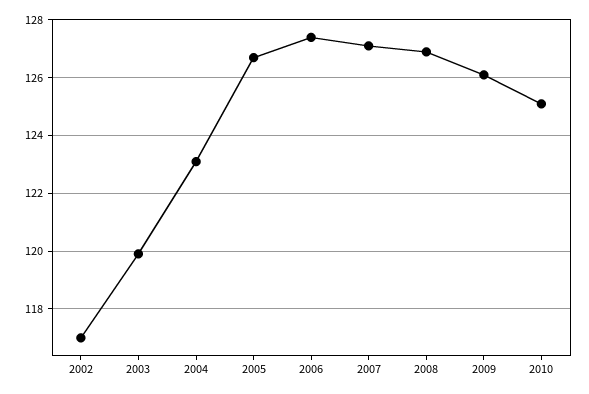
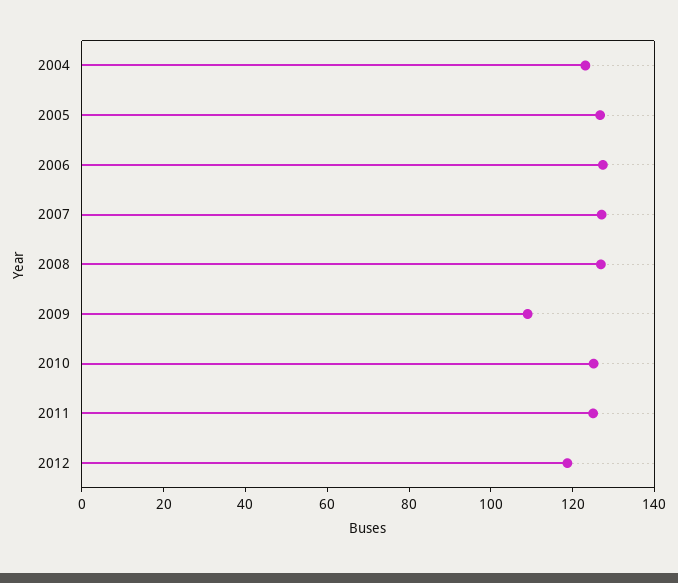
2002: 117 -> none
2003: 120 -> none
2009: 126 -> 110
2011: none -> 125
2012: none -> 120

